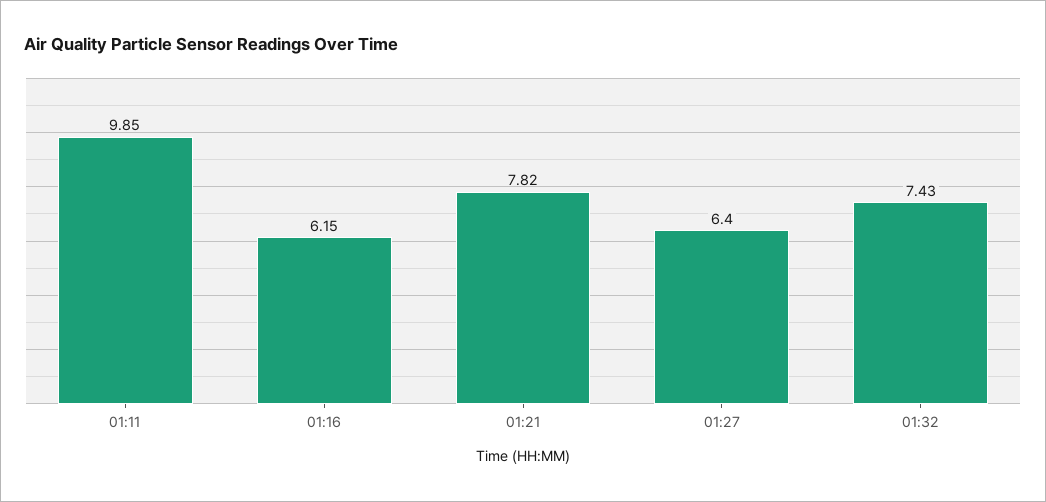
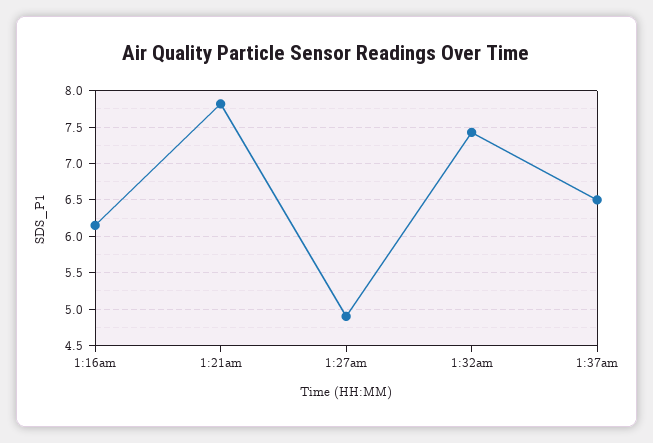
01:11: 9.85 -> none
01:27: 6.4 -> 4.9
1:37am: none -> 6.5

